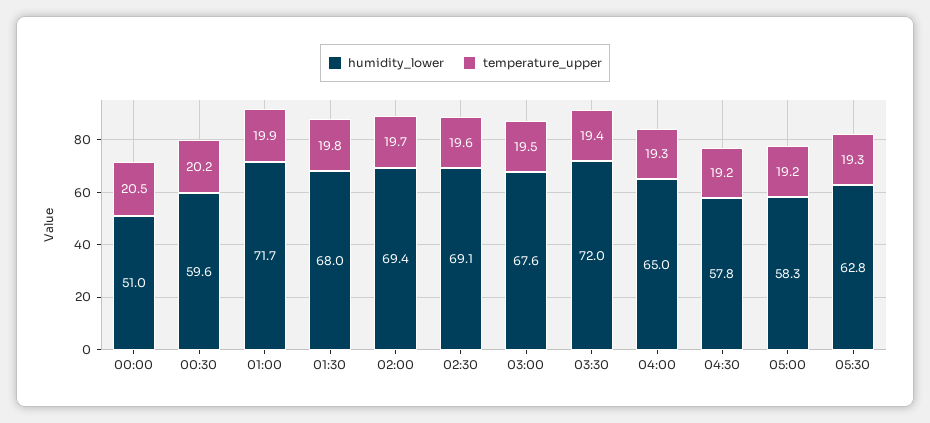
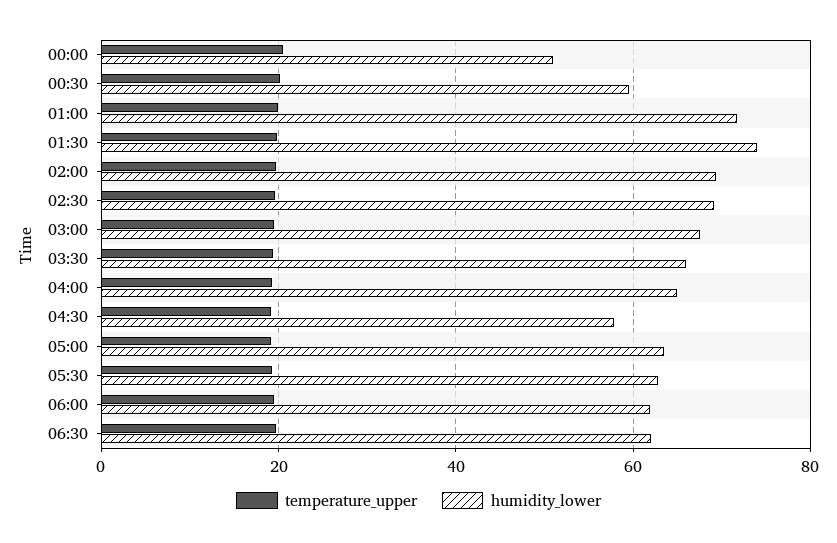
humidity_lower, 01:30: 68 -> 74
humidity_lower, 03:30: 72 -> 66
humidity_lower, 05:00: 58.3 -> 64
temperature_upper, 06:00: none -> 20
humidity_lower, 06:00: none -> 62
temperature_upper, 06:30: none -> 20
humidity_lower, 06:30: none -> 62

